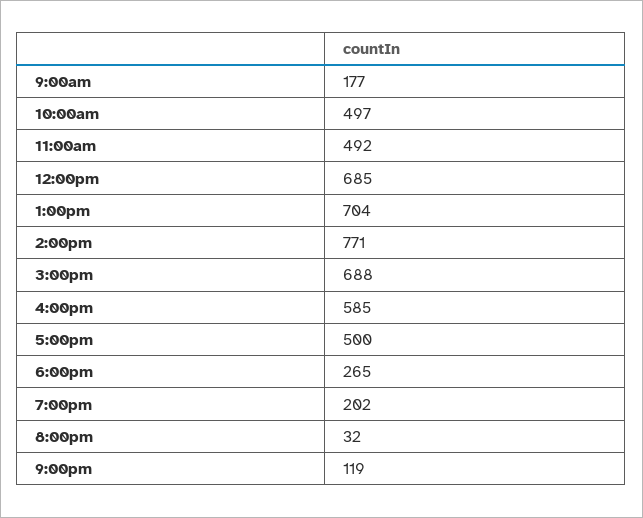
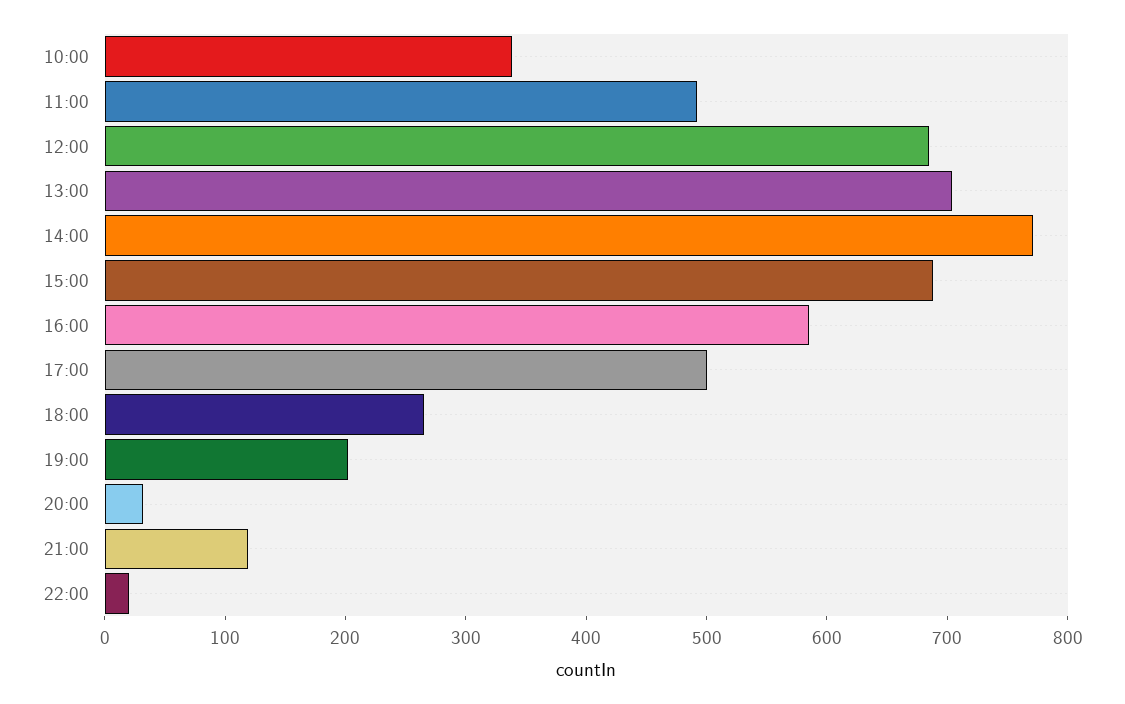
9:00am: 177 -> none
10:00am: 497 -> 340
22:00: none -> 20

